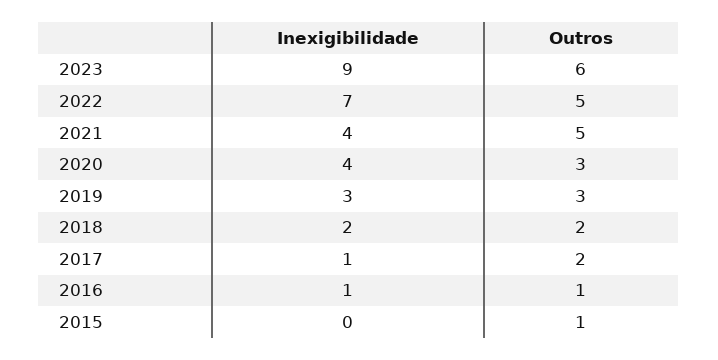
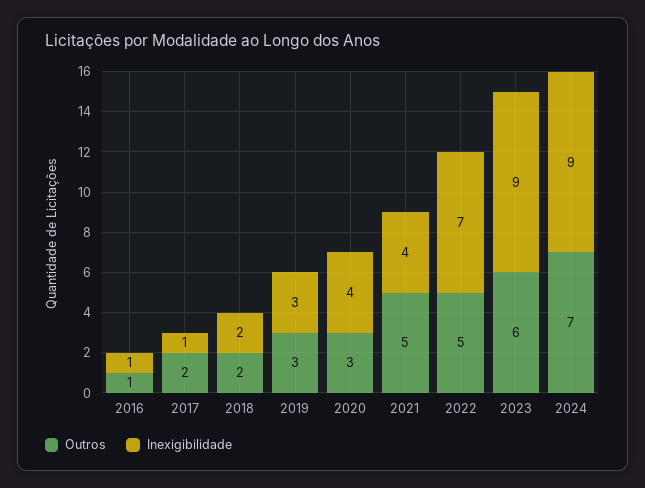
Inexigibilidade, 2015: 0 -> none
Outros, 2015: 1 -> none
Outros, 2024: none -> 7
Inexigibilidade, 2024: none -> 9

